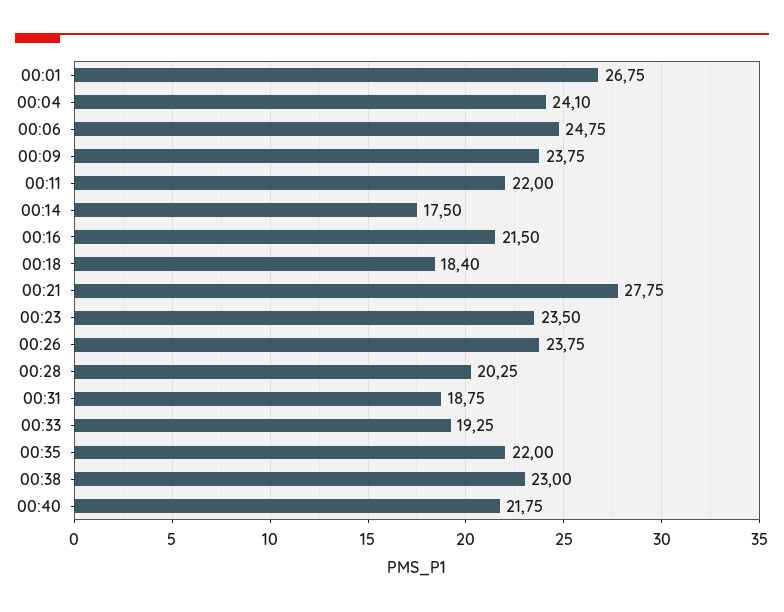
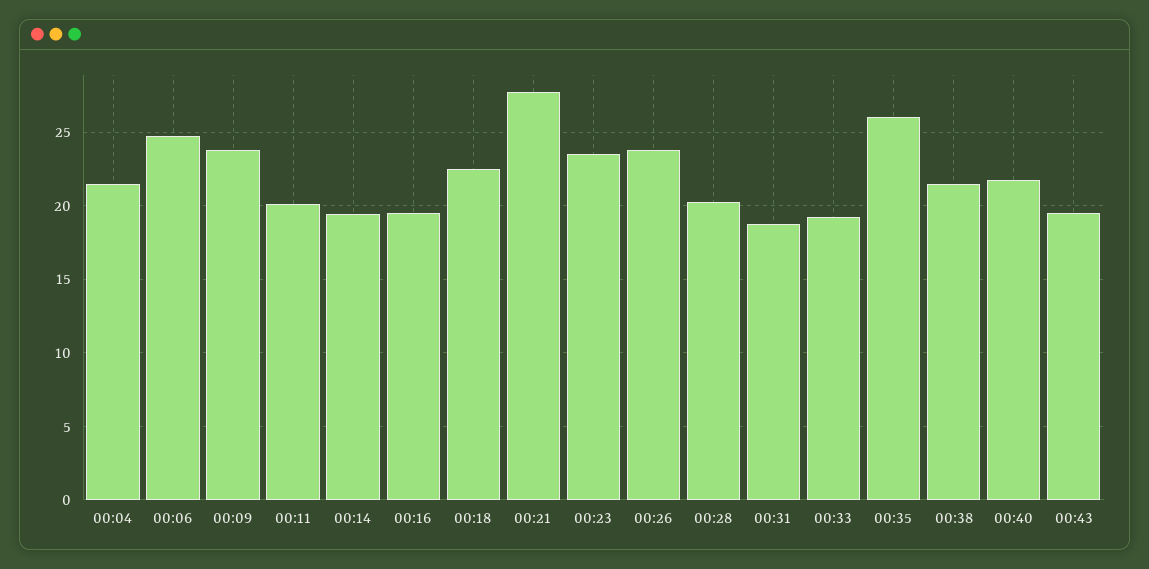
00:01: 26.75 -> none
00:04: 24.1 -> 21.5
00:11: 22 -> 20
00:14: 17.5 -> 19.5
00:16: 21.5 -> 19.5
00:18: 18.4 -> 22.5
00:35: 22 -> 26
00:38: 23 -> 21.5
00:43: none -> 19.5

